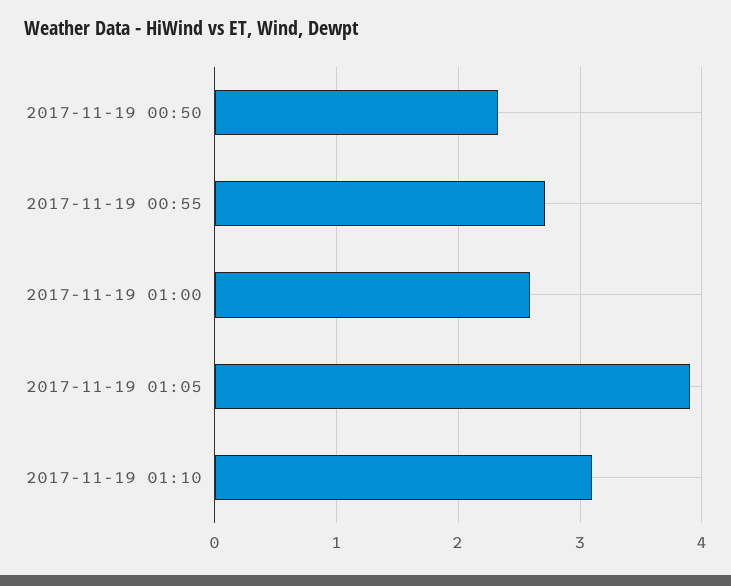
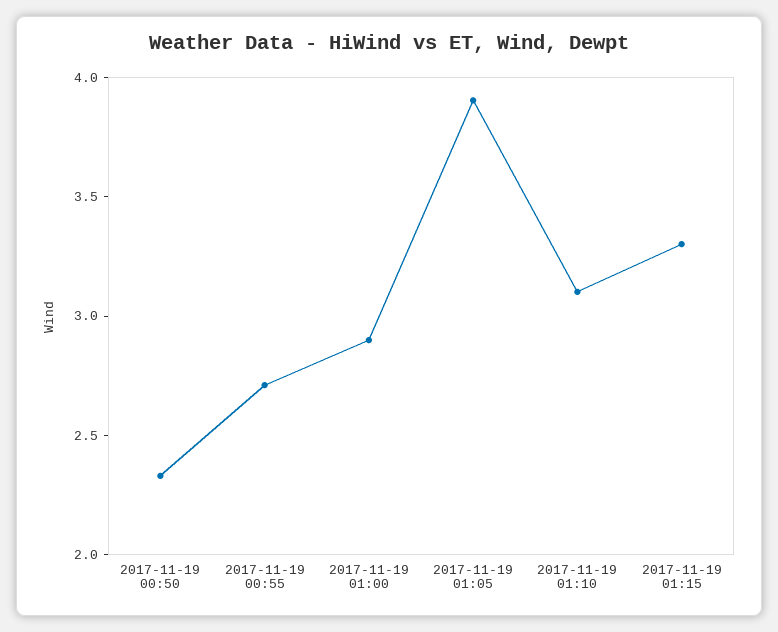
2017-11-19 01:00: 2.6 -> 2.9
2017-11-19 01:15: none -> 3.3

